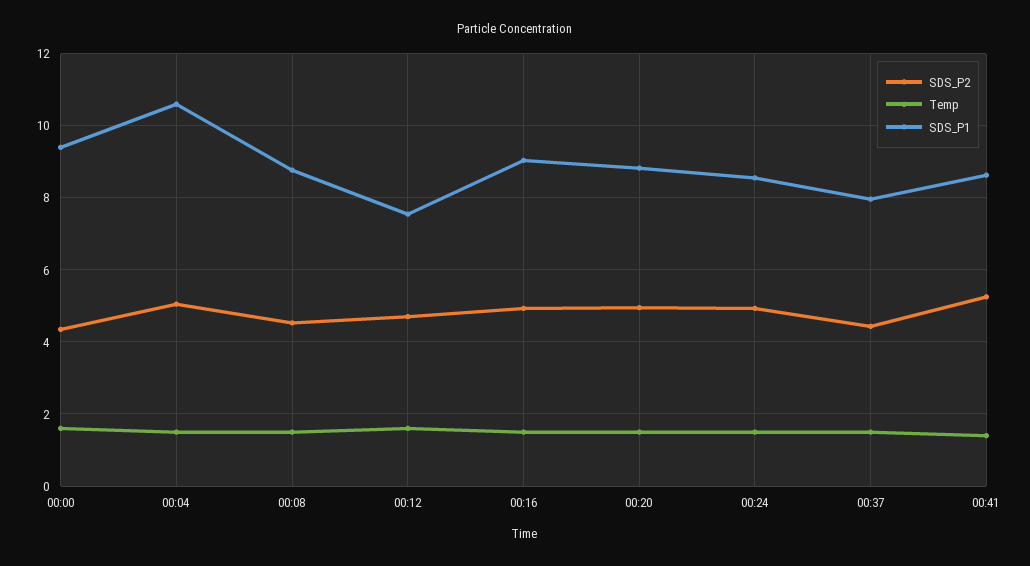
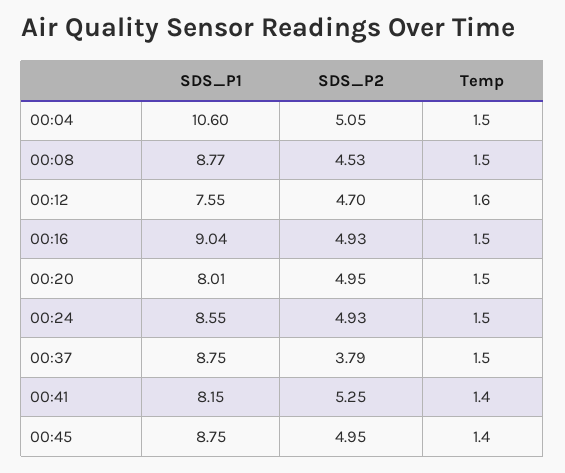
SDS_P2, 00:00: 4.4 -> none
Temp, 00:00: 1.6 -> none
SDS_P1, 00:00: 9.4 -> none
SDS_P1, 00:20: 8.8 -> 8.01
SDS_P2, 00:37: 4.4 -> 3.79
SDS_P1, 00:37: 8 -> 8.75
SDS_P1, 00:41: 8.6 -> 8.15
SDS_P1, 00:45: none -> 8.75
SDS_P2, 00:45: none -> 4.95
Temp, 00:45: none -> 1.4

